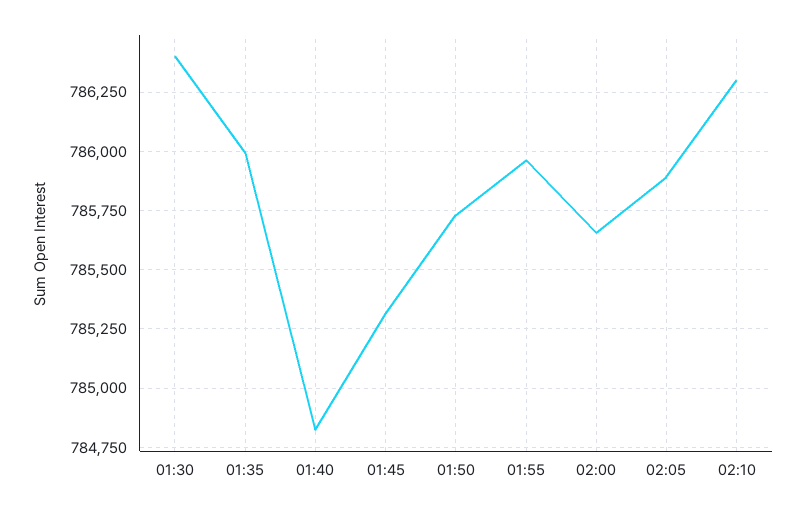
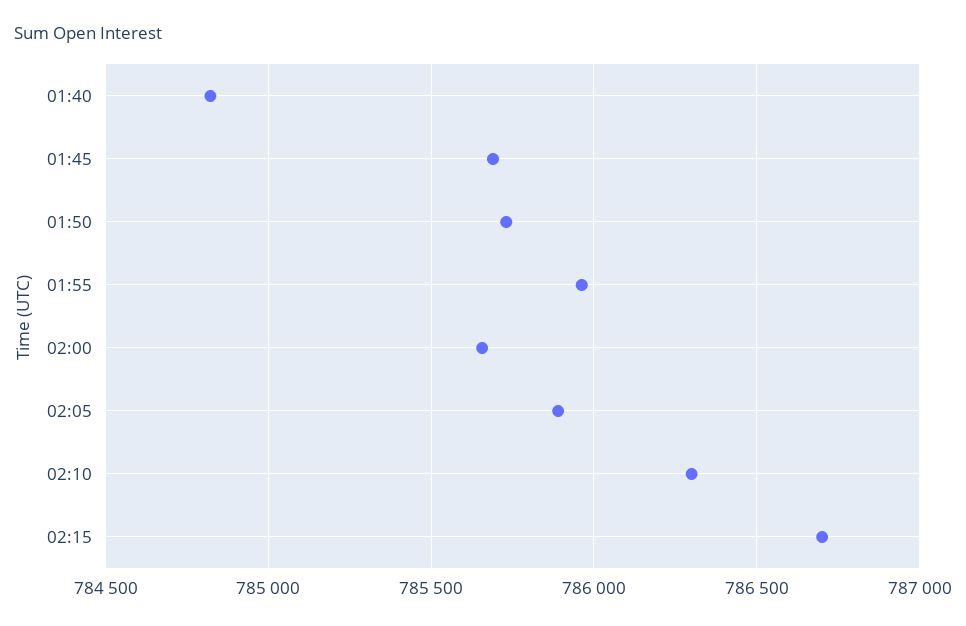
01:30: 786400 -> none
01:35: 786000 -> none
01:45: 785300 -> 785700
02:15: none -> 786700

